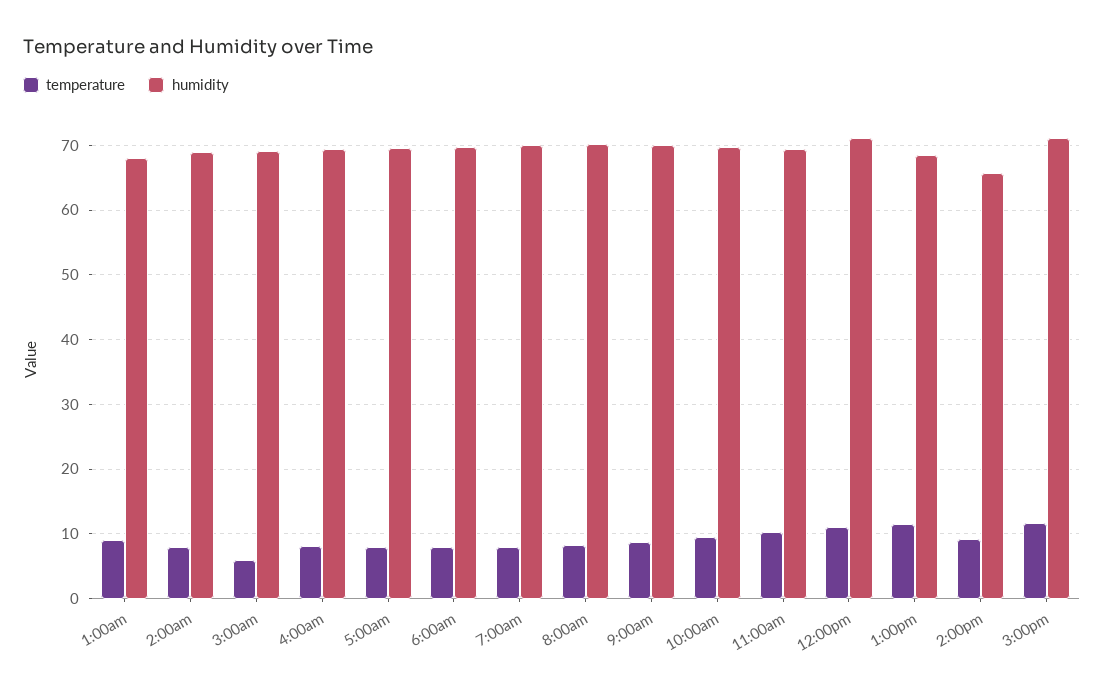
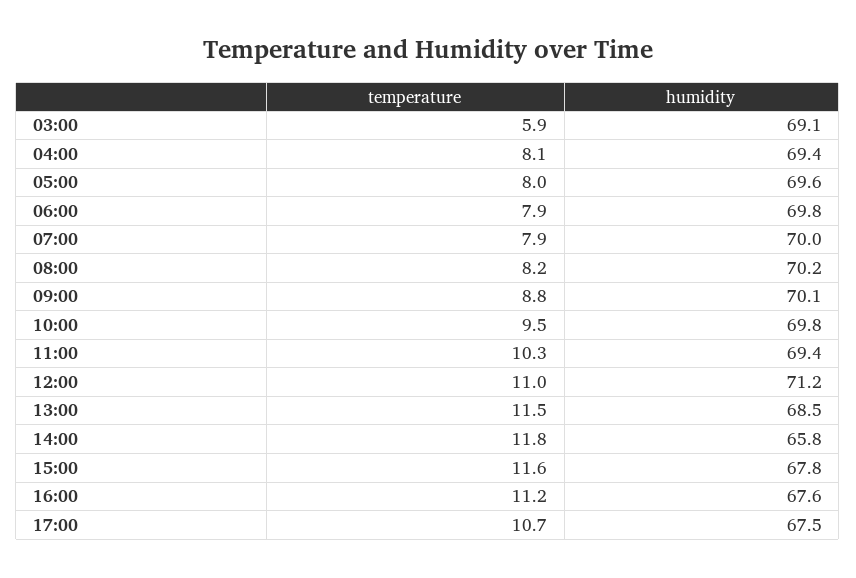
temperature, 1:00am: 9 -> none
humidity, 1:00am: 68 -> none
temperature, 2:00am: 8 -> none
humidity, 2:00am: 69 -> none
temperature, 2:00pm: 9 -> 11.8
humidity, 3:00pm: 71 -> 67.8
temperature, 16:00: none -> 11.2
humidity, 16:00: none -> 67.6
temperature, 17:00: none -> 10.7
humidity, 17:00: none -> 67.5

